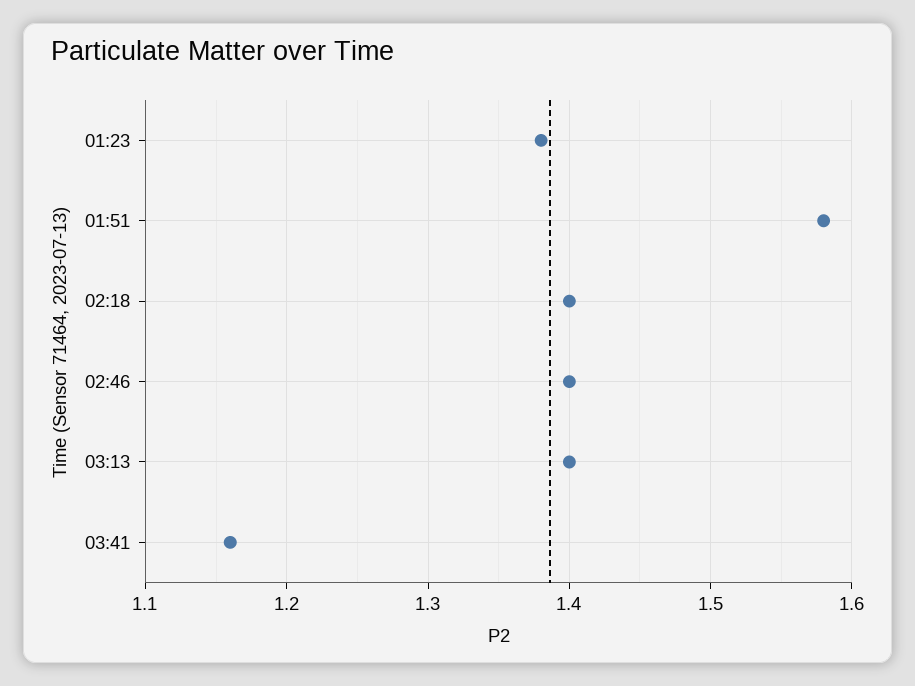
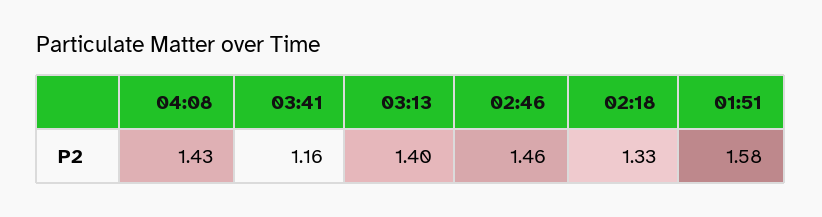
01:23: 1.38 -> none
02:18: 1.4 -> 1.33
02:46: 1.4 -> 1.46
04:08: none -> 1.43

